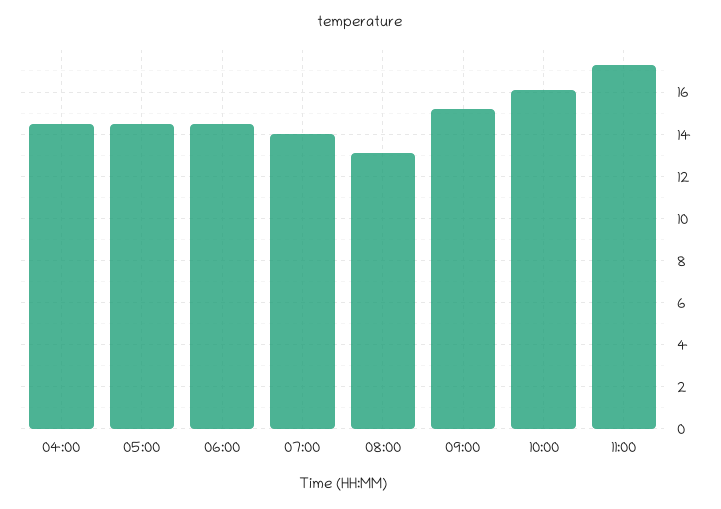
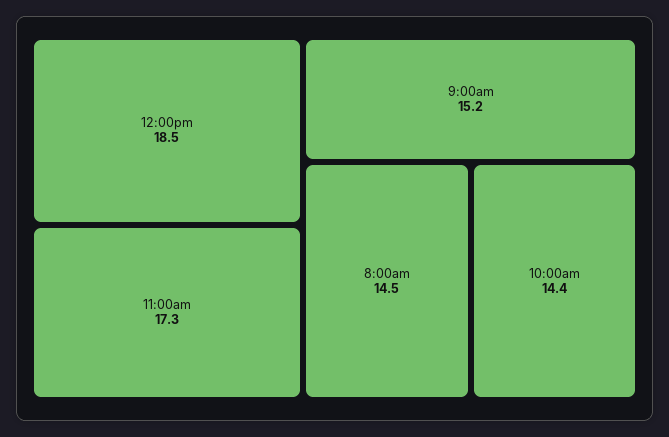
04:00: 14.5 -> none
05:00: 14.5 -> none
06:00: 14.5 -> none
07:00: 14 -> none
08:00: 13 -> 14.5
10:00: 16 -> 14.4
12:00pm: none -> 18.5

